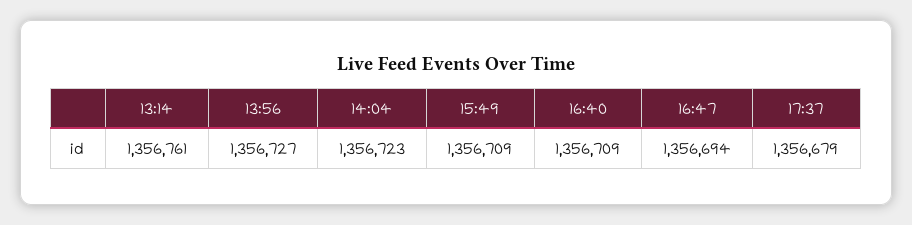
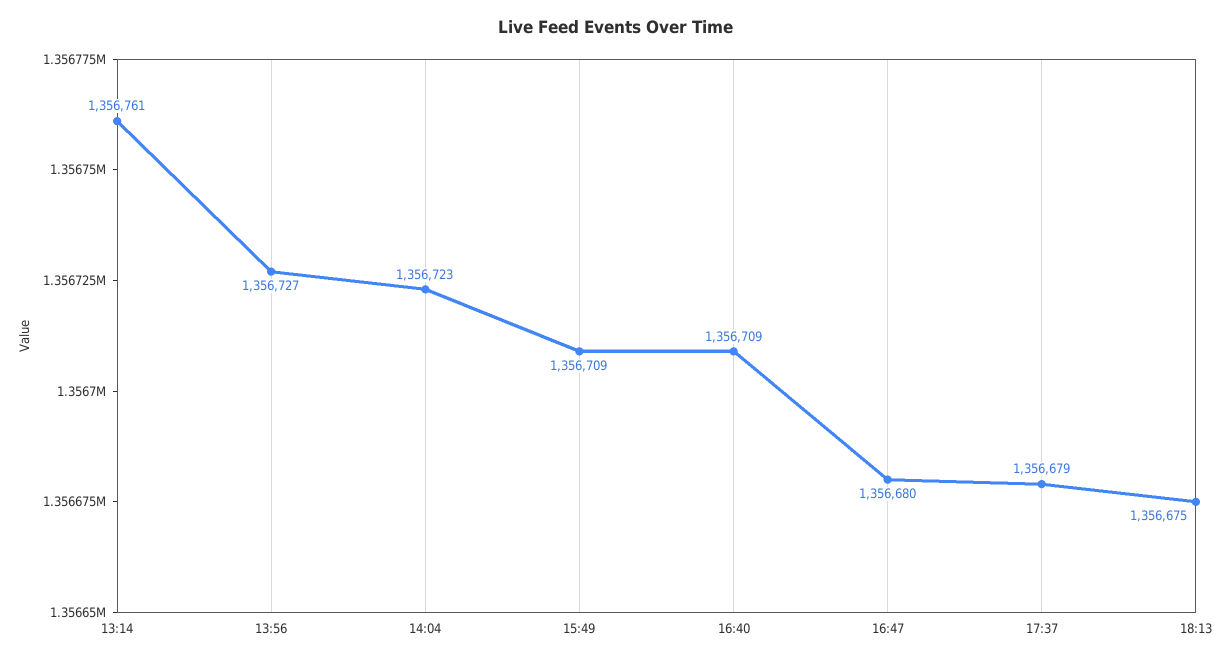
16:47: 1356694 -> 1356680
18:13: none -> 1356675

